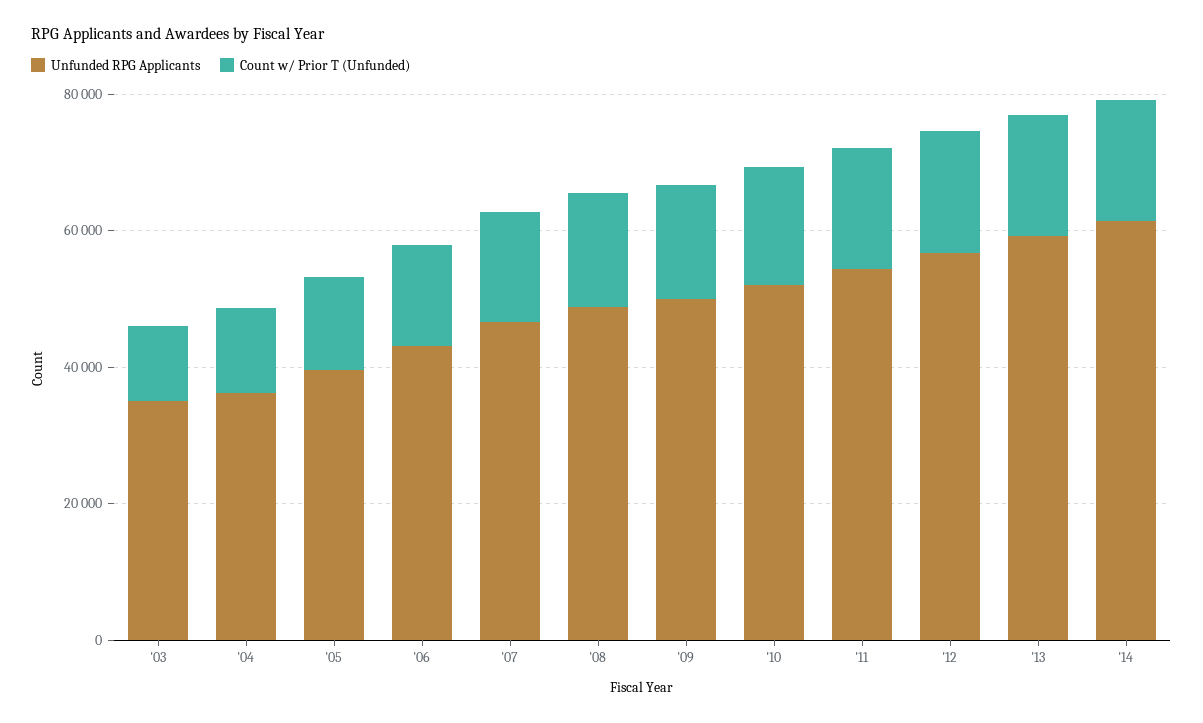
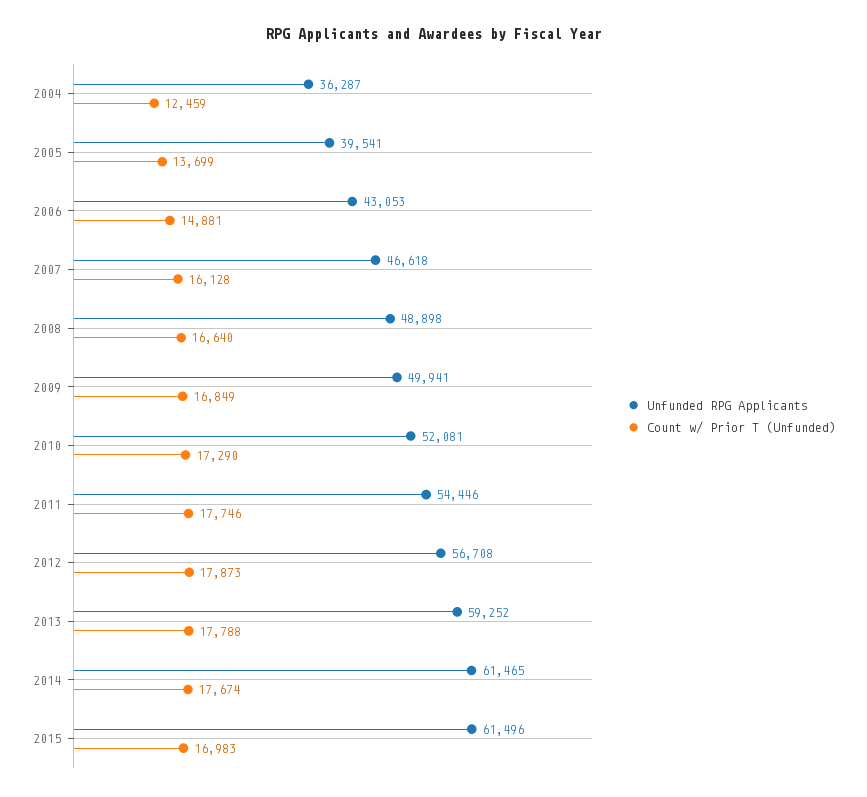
Unfunded RPG Applicants, '03: 35000 -> none
Count w/ Prior T (Unfunded), '03: 10000 -> none
Unfunded RPG Applicants, 2015: none -> 61496
Count w/ Prior T (Unfunded), 2015: none -> 16983

